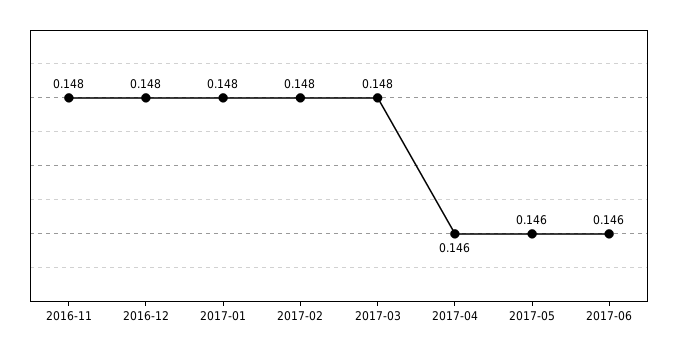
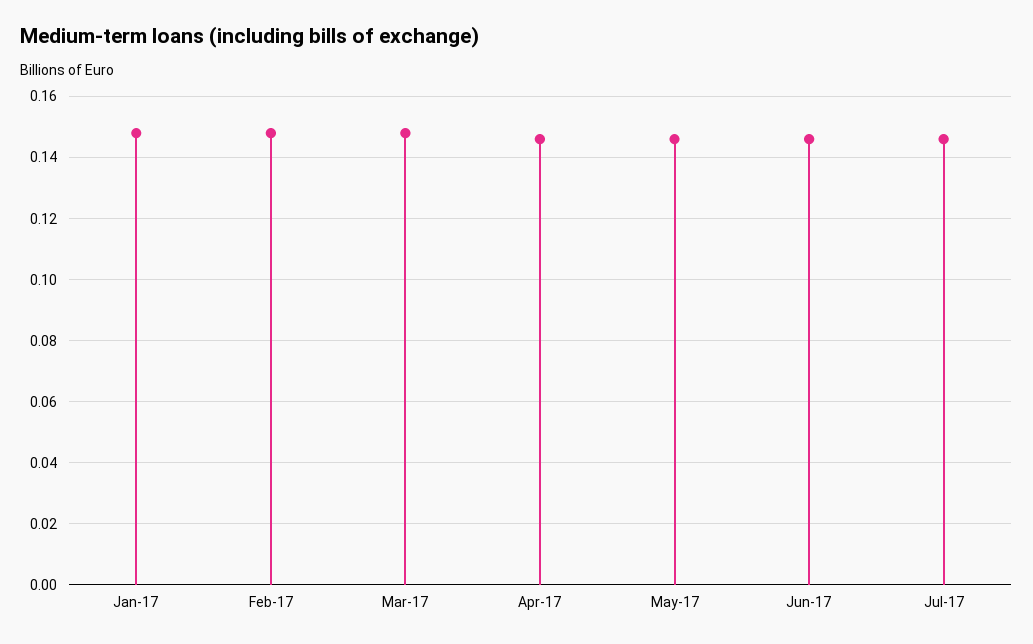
2016-11: 0.148 -> none
2016-12: 0.148 -> none
Jul-17: none -> 0.145

